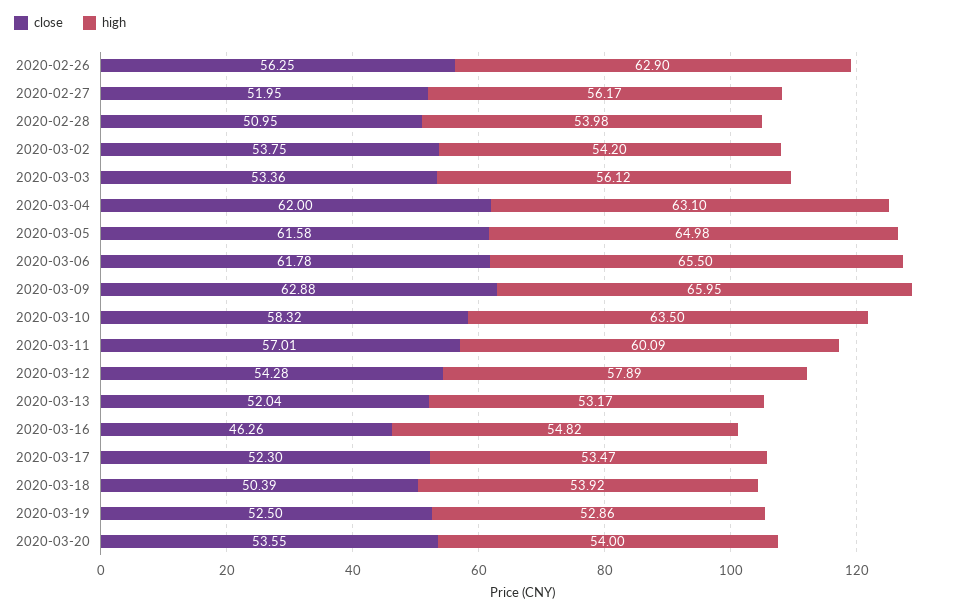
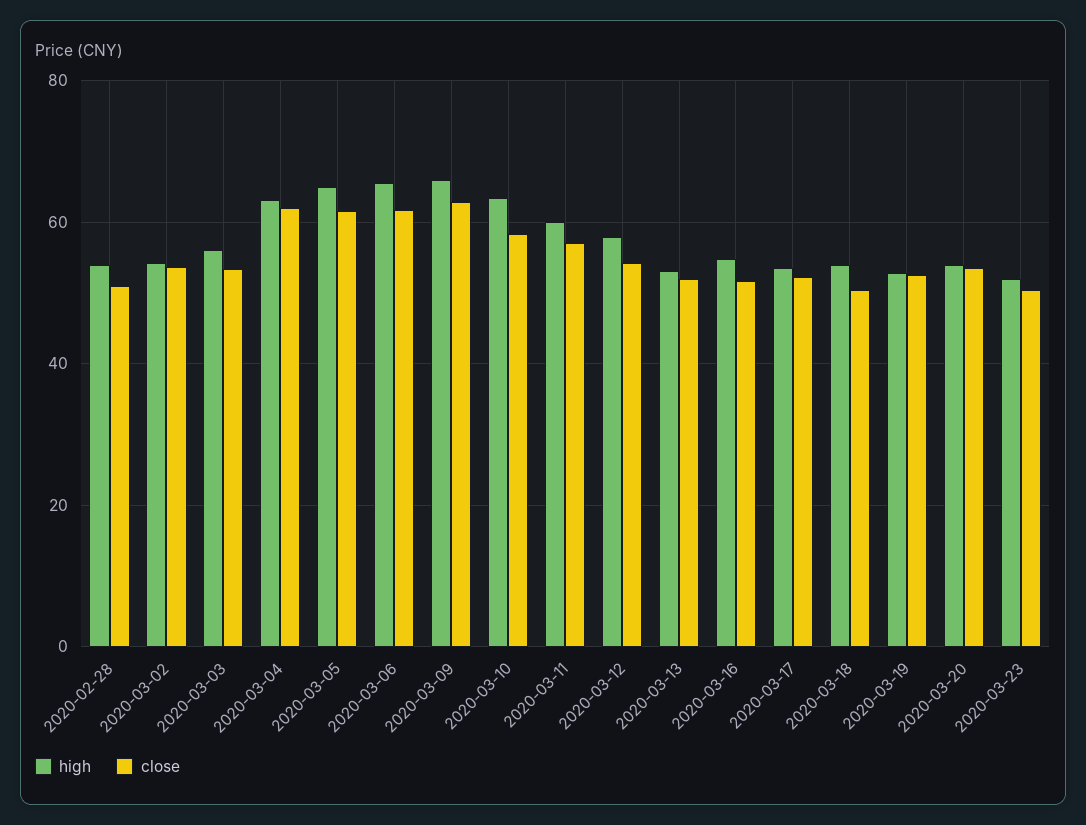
close, 2020-02-26: 56.25 -> none
high, 2020-02-26: 62.9 -> none
close, 2020-02-27: 51.95 -> none
high, 2020-02-27: 56.17 -> none
close, 2020-03-16: 46.26 -> 52
high, 2020-03-23: none -> 52
close, 2020-03-23: none -> 50

